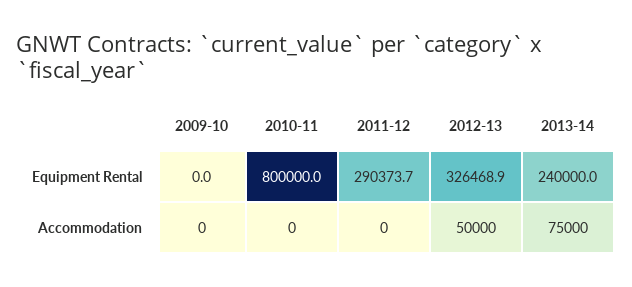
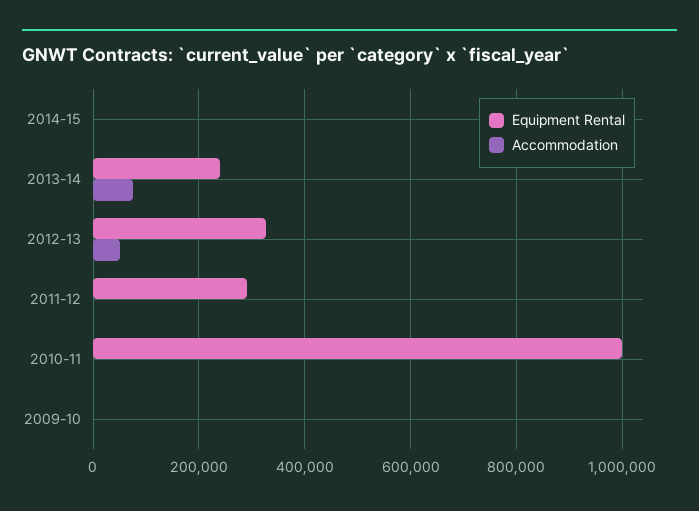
Equipment Rental, 2010-11: 800000 -> 1000000
Equipment Rental, 2014-15: none -> 0
Accommodation, 2014-15: none -> 0

